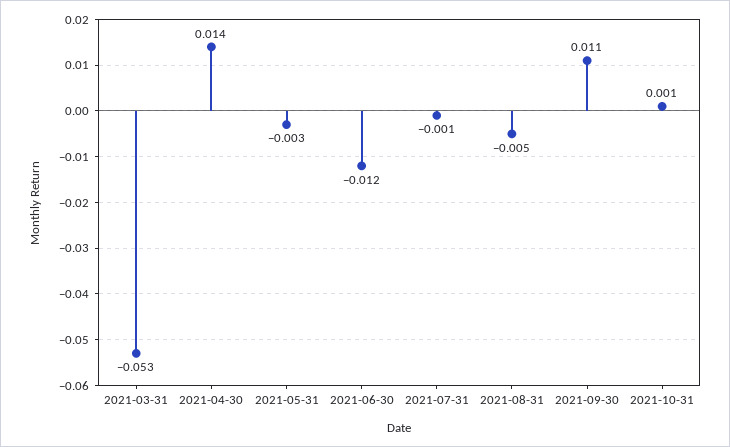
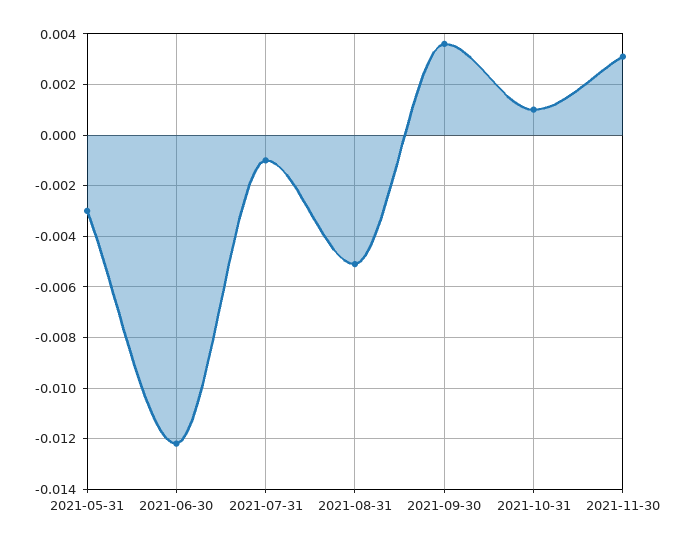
2021-03-31: -0.053 -> none
2021-04-30: 0.014 -> none
2021-09-30: 0.011 -> 0.0035
2021-11-30: none -> 0.003

